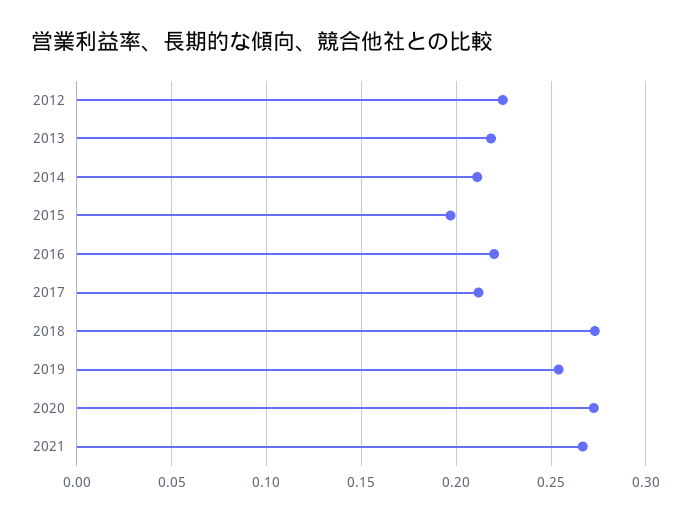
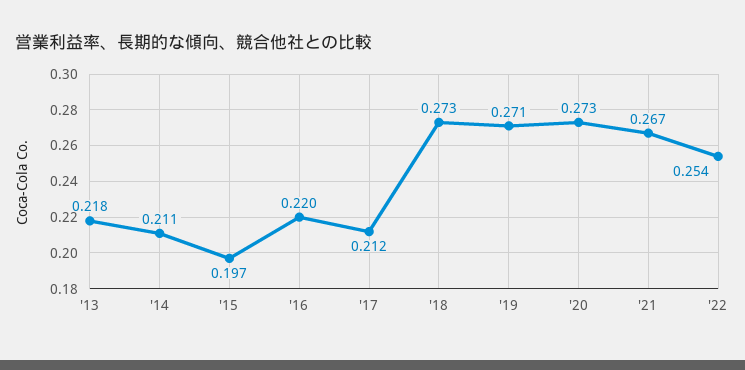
2012: 0.225 -> none
2019: 0.255 -> 0.271
'22: none -> 0.254

